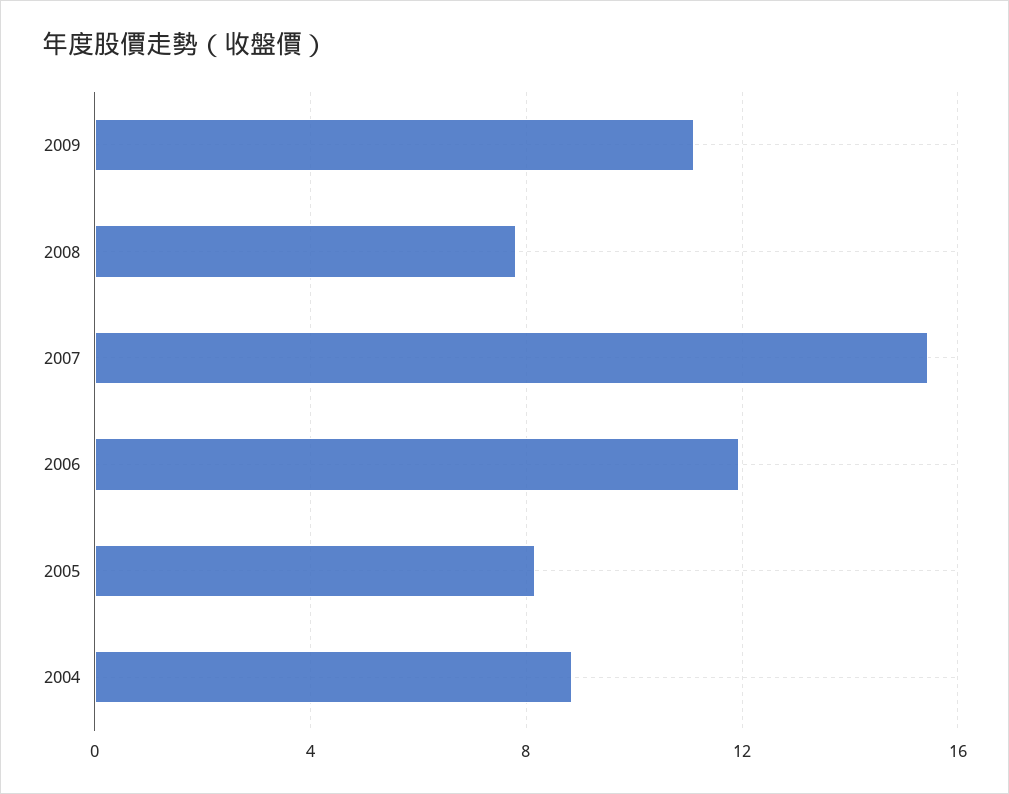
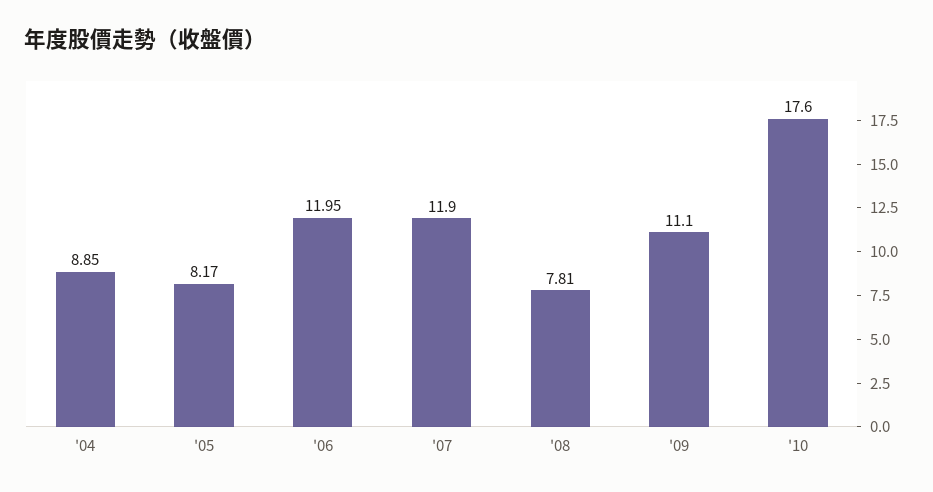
2007: 15.5 -> 11.9
'10: none -> 17.6

